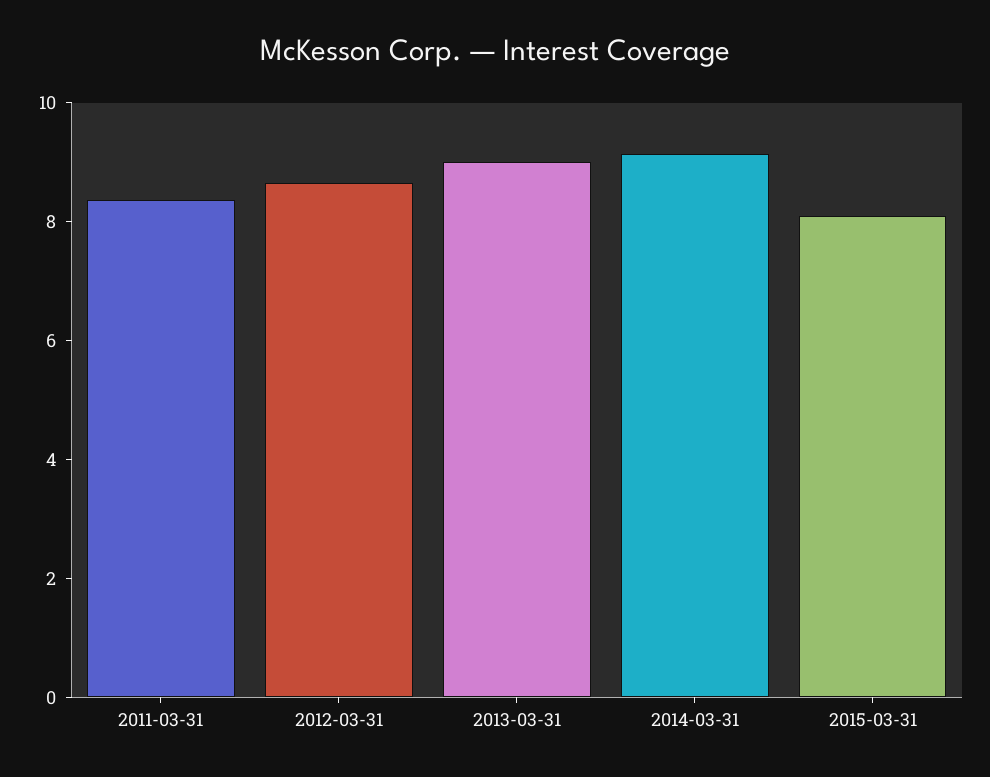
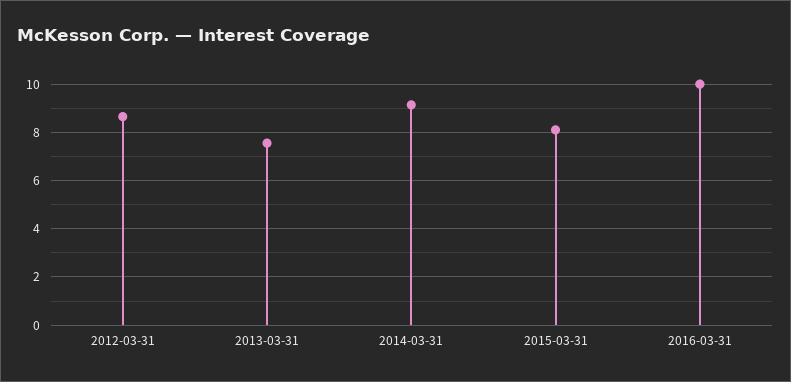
2011-03-31: 8.5 -> none
2013-03-31: 9 -> 7.5
2016-03-31: none -> 10

